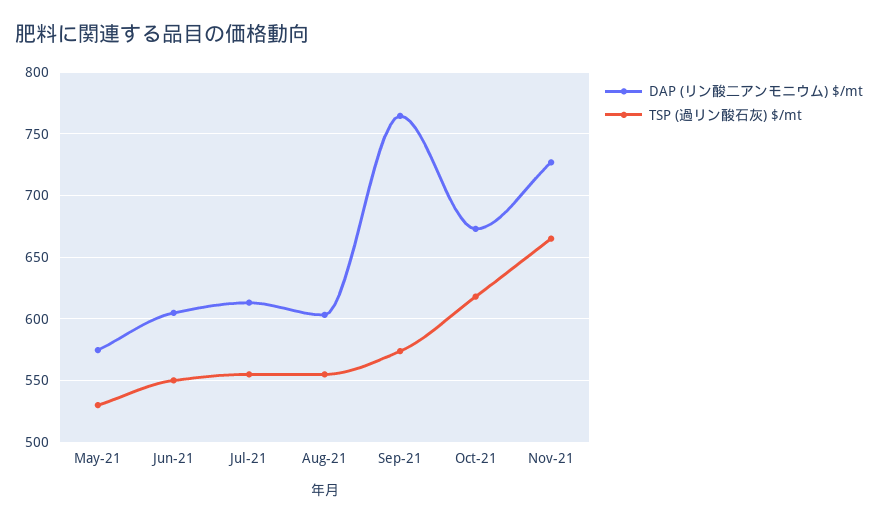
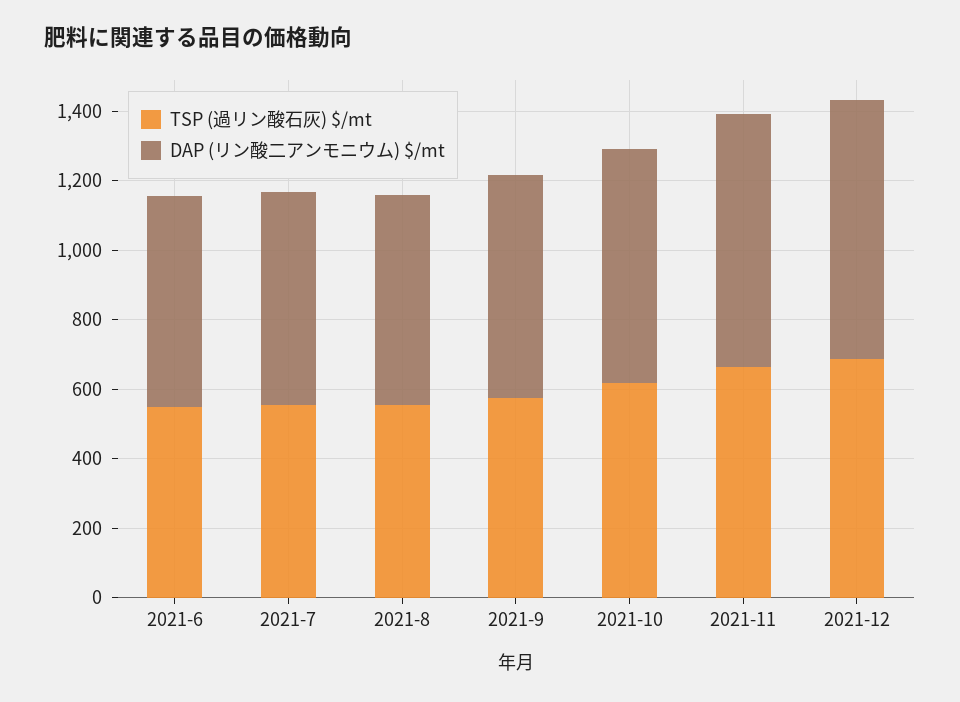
DAP (リン酸二アンモニウム) $/mt, May-21: 575 -> none
TSP (過リン酸石灰) $/mt, May-21: 530 -> none
DAP (リン酸二アンモニウム) $/mt, Sep-21: 765 -> 650
TSP (過リン酸石灰) $/mt, 2021-12: none -> 700
DAP (リン酸二アンモニウム) $/mt, 2021-12: none -> 750

